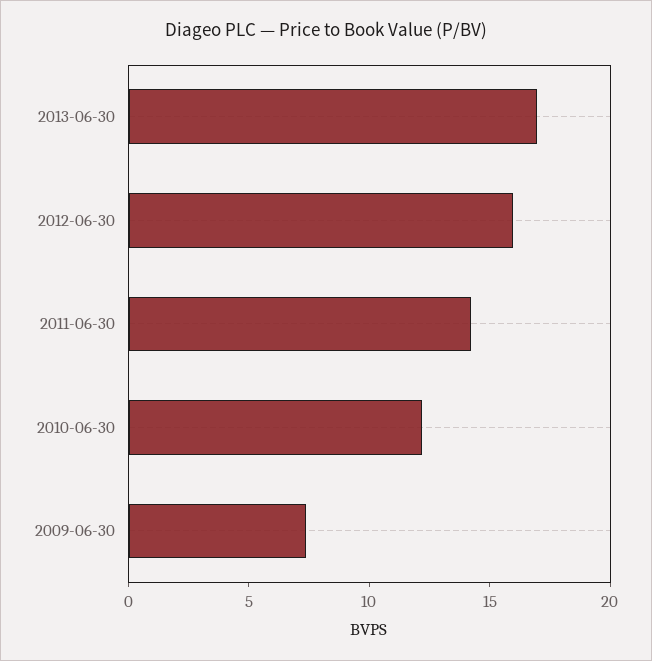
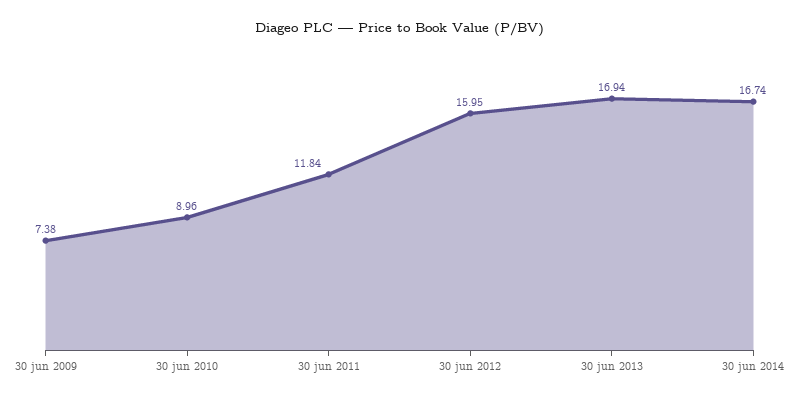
2011-06-30: 14 -> 11.84
2010-06-30: 12 -> 8.96
30 jun 2014: none -> 16.74

